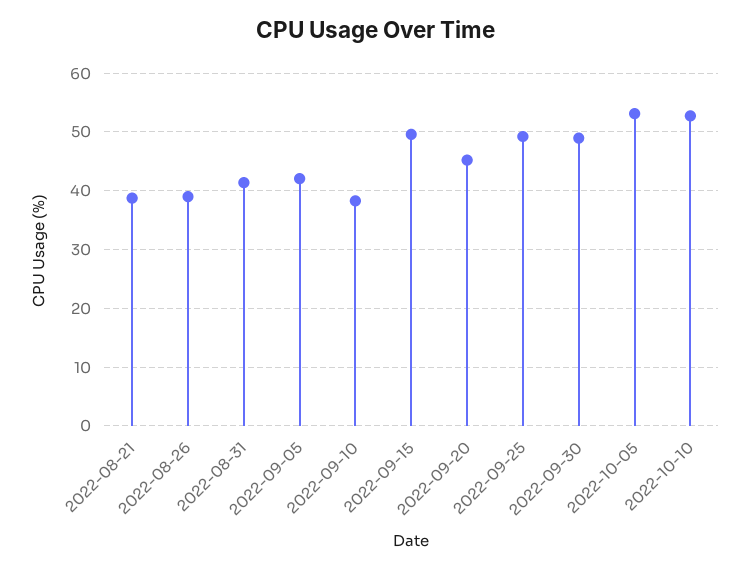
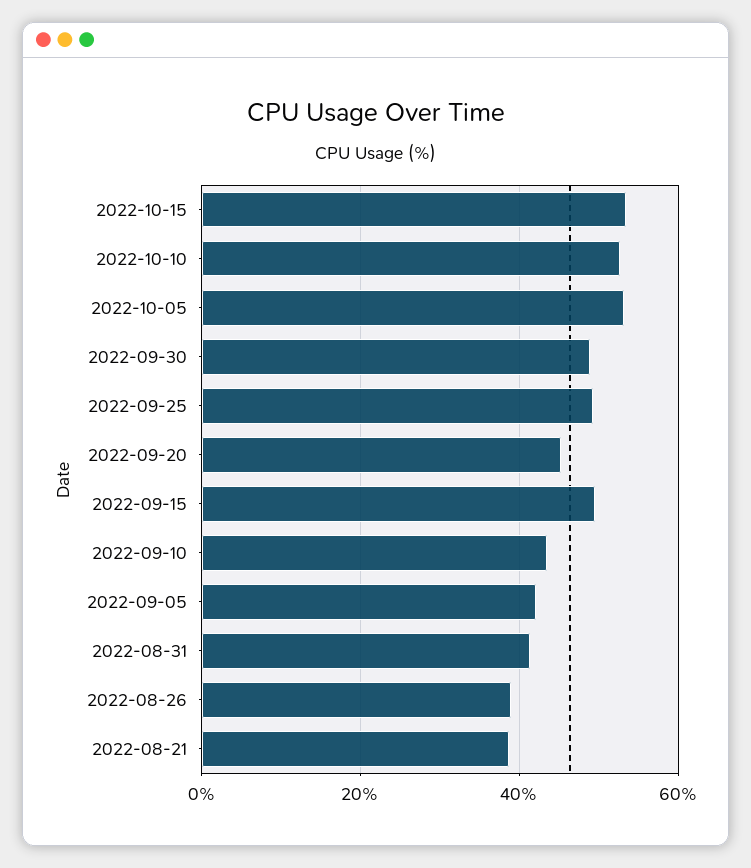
2022-09-10: 38 -> 44
2022-10-15: none -> 54

